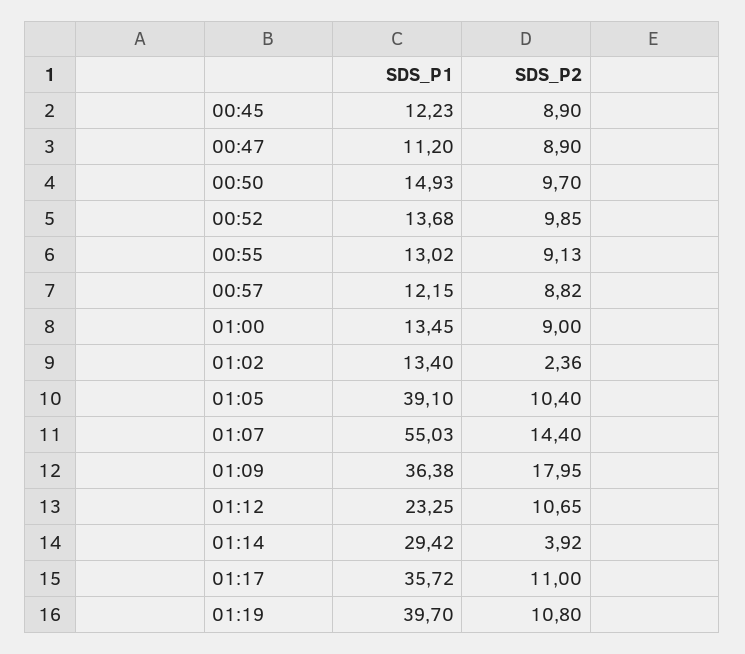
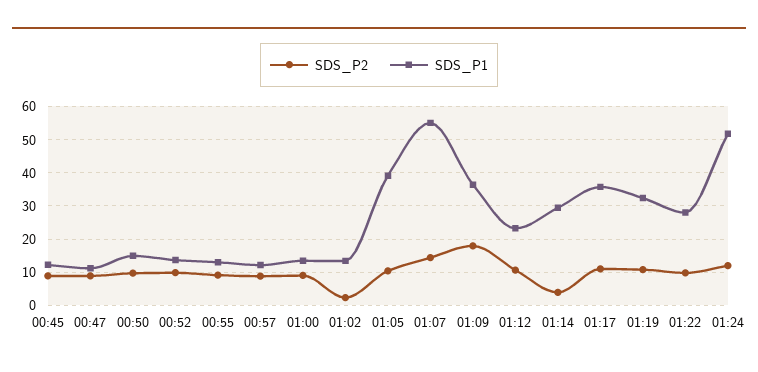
SDS_P1, 01:19: 39.7 -> 32
SDS_P2, 01:22: none -> 10
SDS_P1, 01:22: none -> 28
SDS_P2, 01:24: none -> 12
SDS_P1, 01:24: none -> 52

